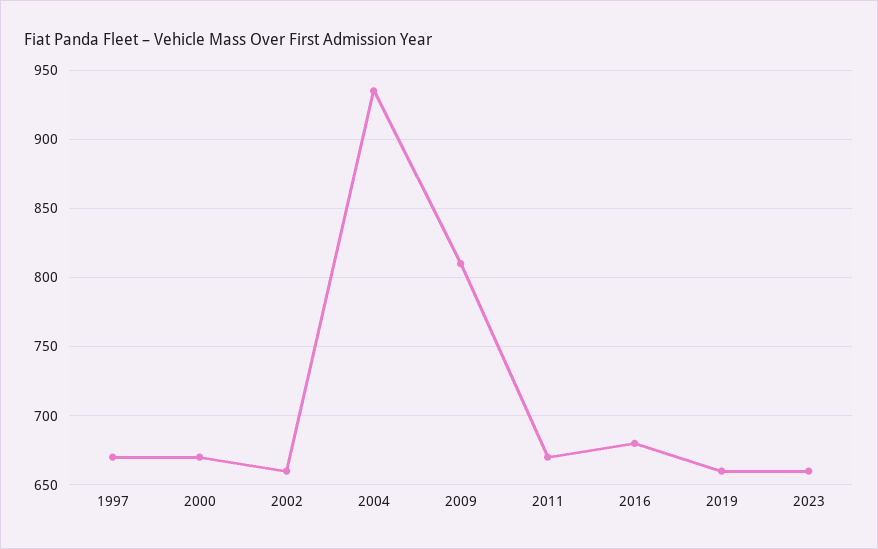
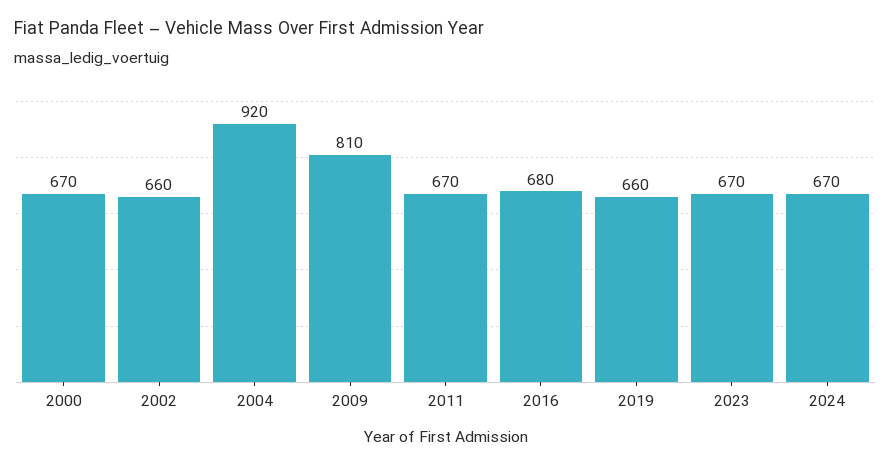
1997: 670 -> none
2004: 935 -> 920
2023: 660 -> 670
2024: none -> 670

